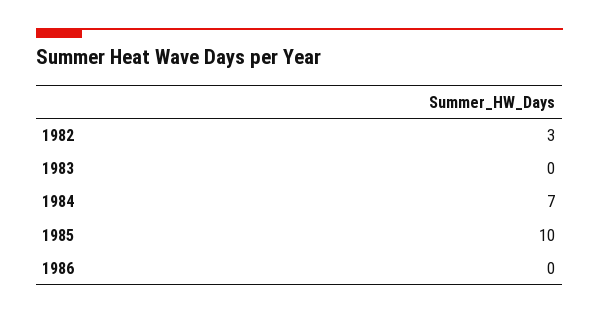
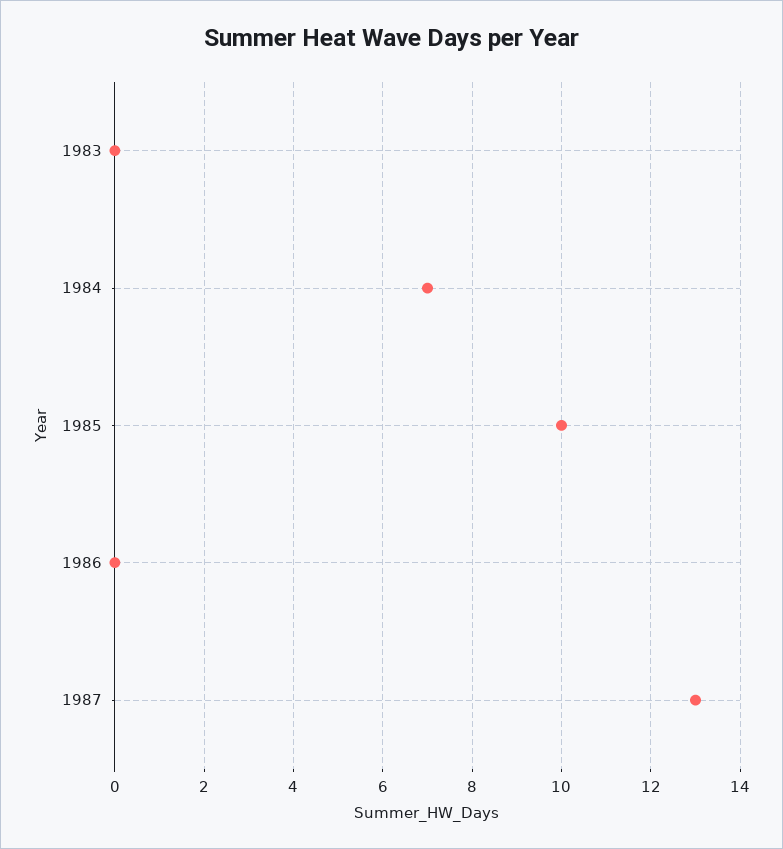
1982: 3 -> none
1987: none -> 13

